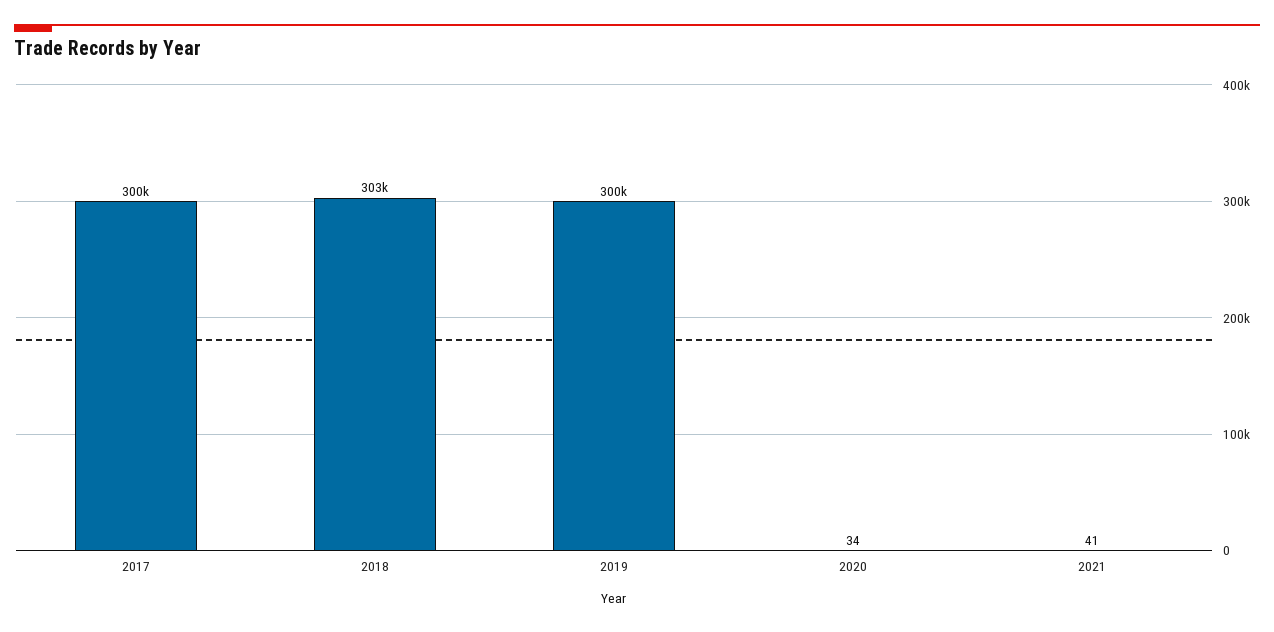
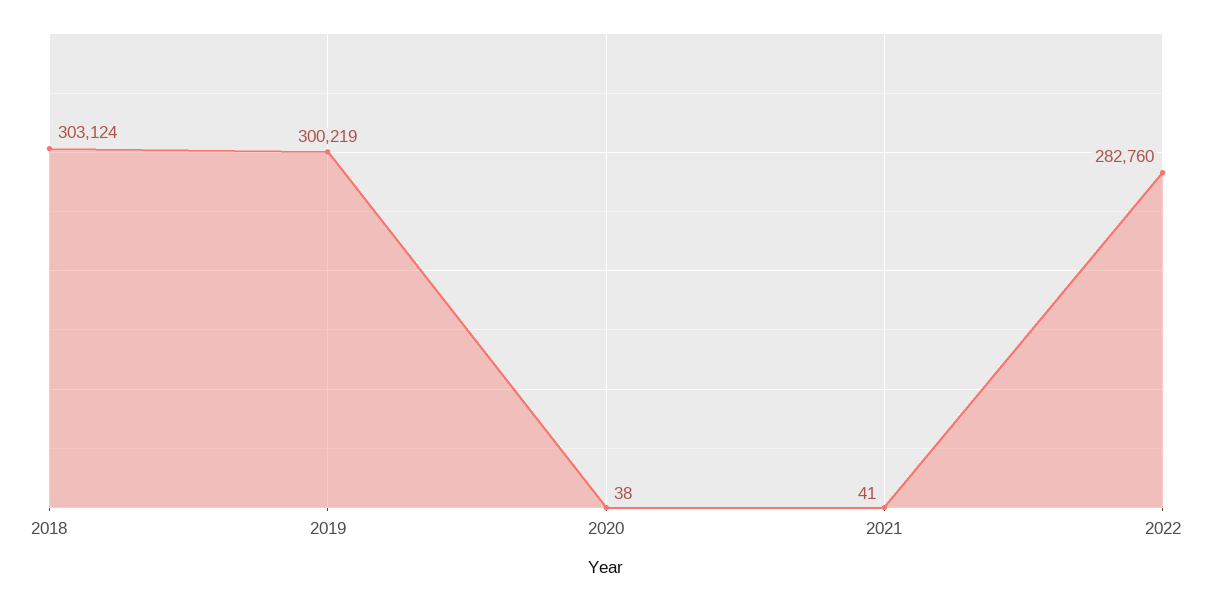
2017: 300000 -> none
2020: 34 -> 38
2022: none -> 282760

